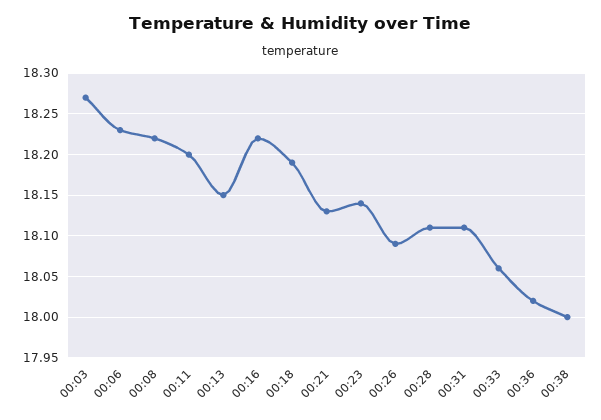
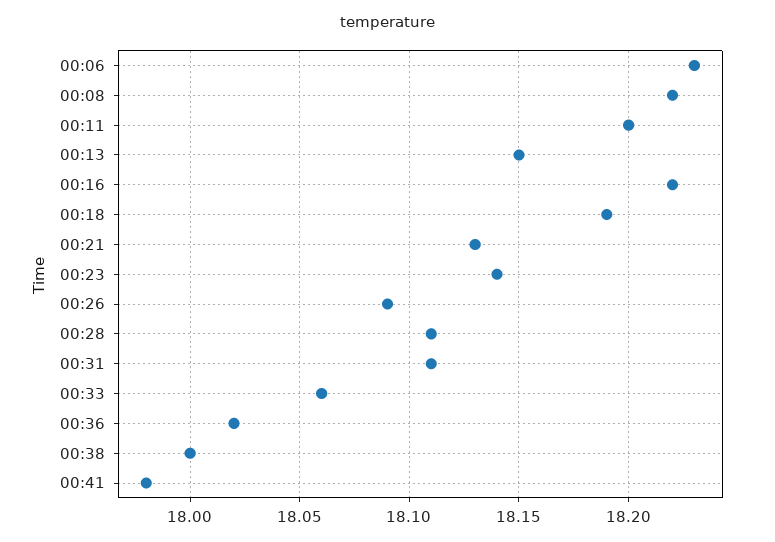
00:03: 18.27 -> none
00:41: none -> 17.98

